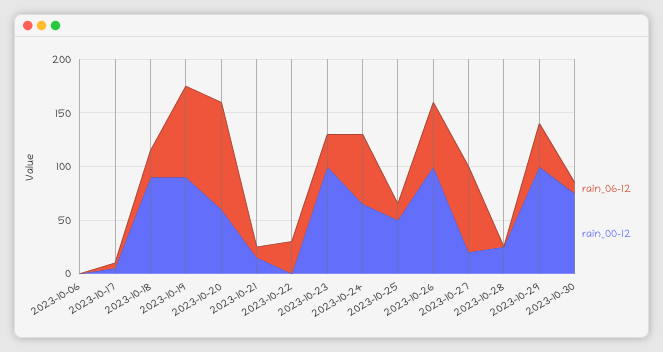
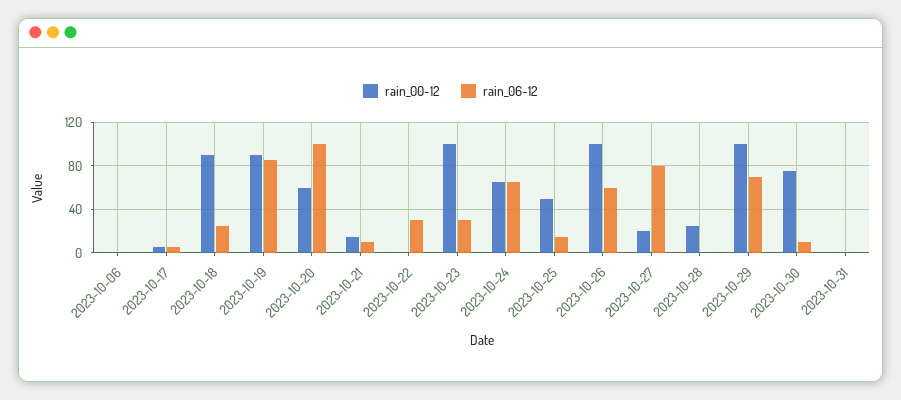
rain_06-12, 2023-10-29: 40 -> 70
rain_00-12, 2023-10-31: none -> 0
rain_06-12, 2023-10-31: none -> 0

